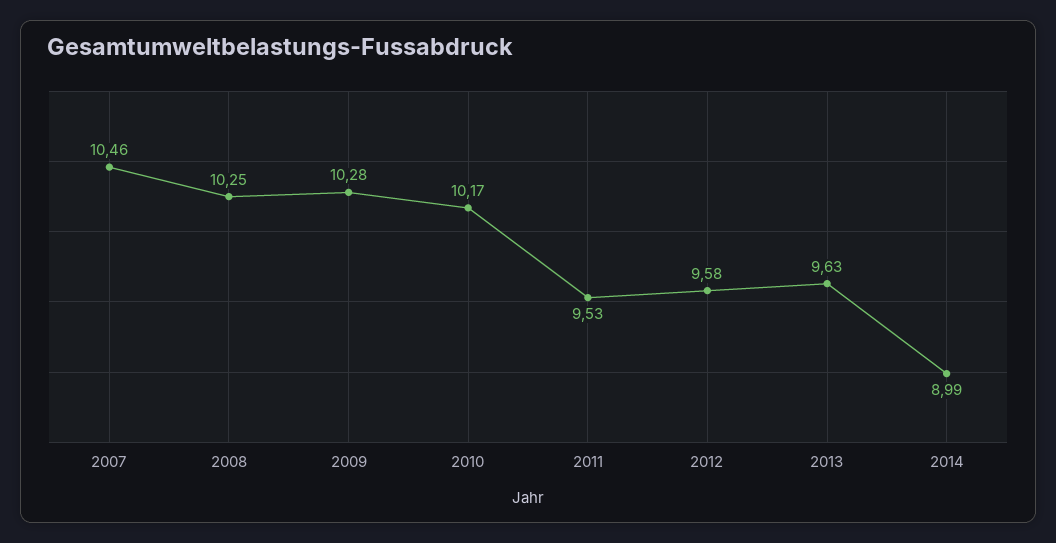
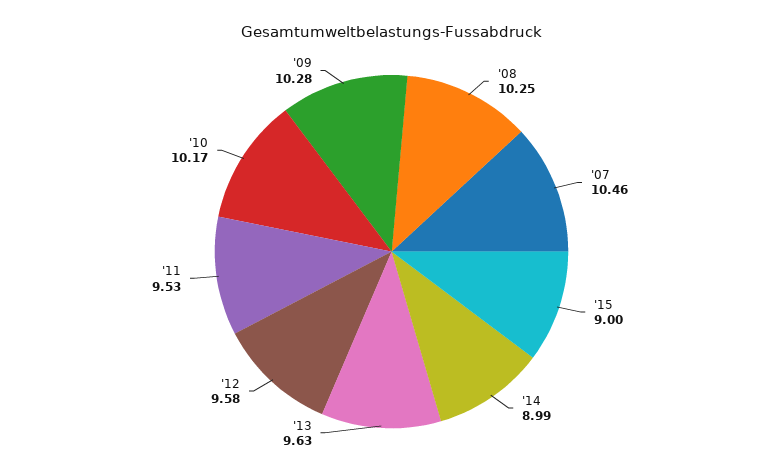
'15: none -> 9

